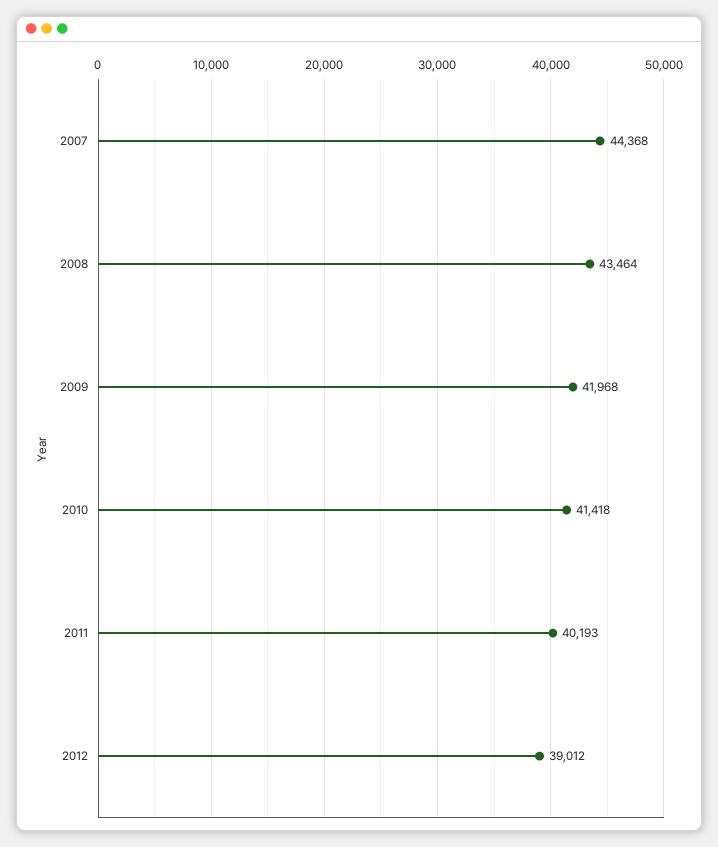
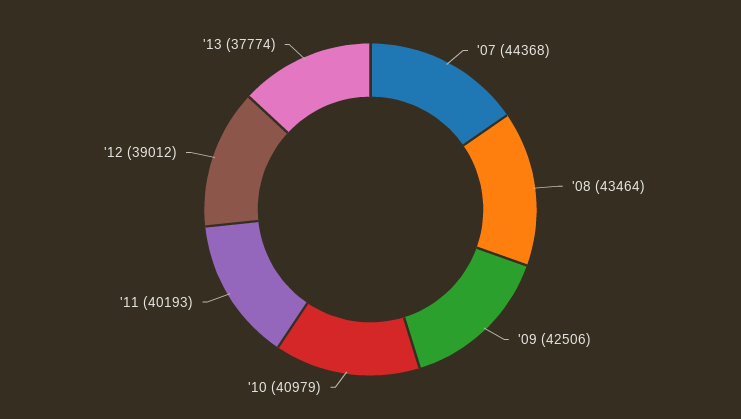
2009: 41968 -> 42506
2010: 41418 -> 40979
'13: none -> 37774

